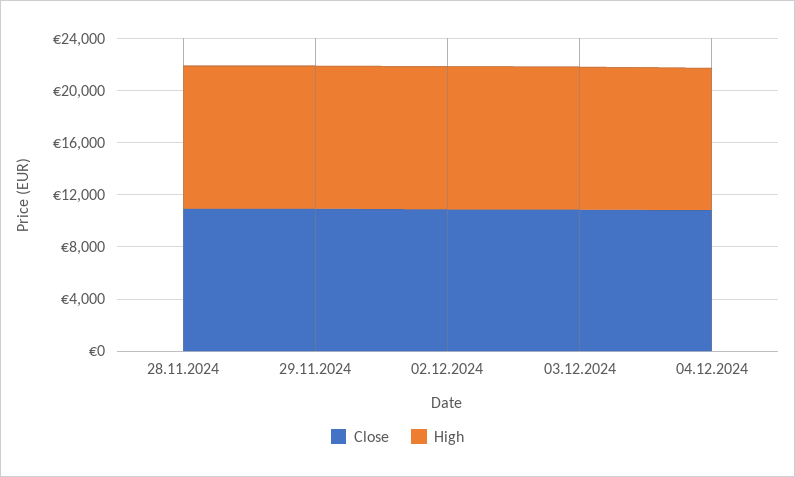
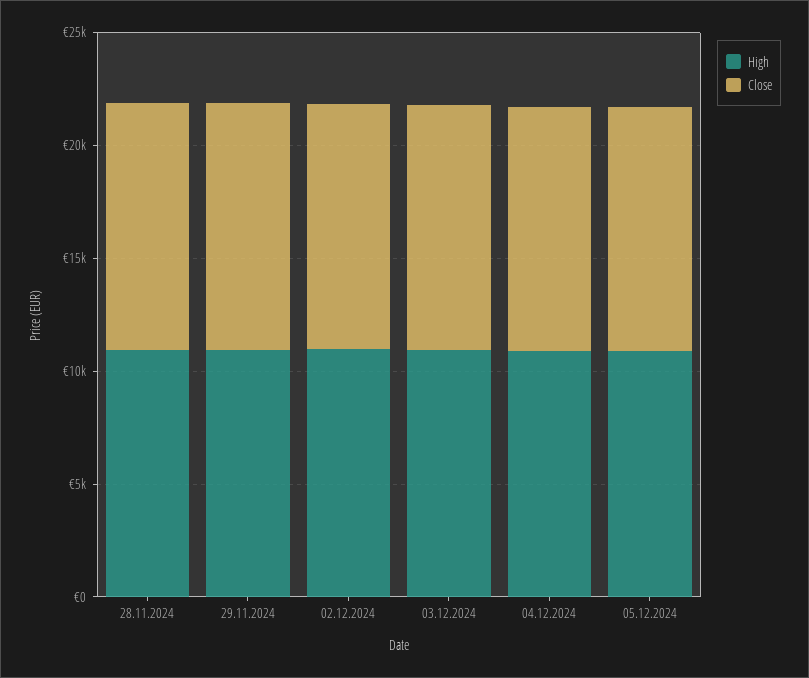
High, 05.12.2024: none -> 11000
Close, 05.12.2024: none -> 11000

